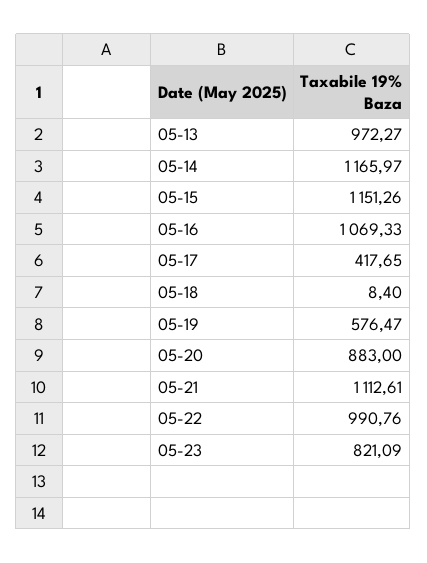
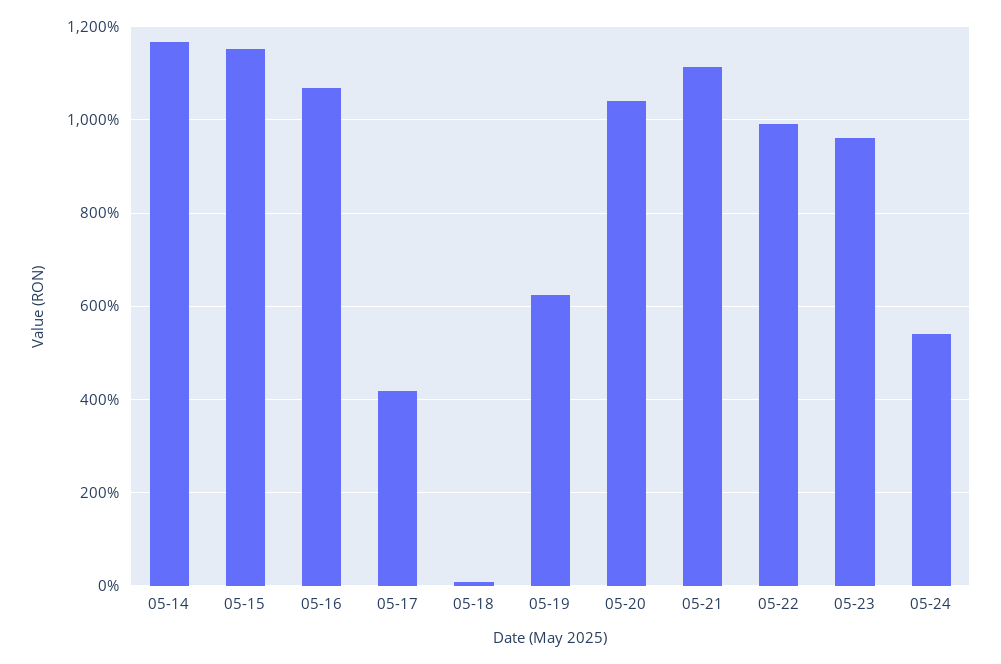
05-13: 972.27 -> none
05-19: 576.47 -> 620
05-20: 883 -> 1040
05-23: 821.09 -> 960
05-24: none -> 540

